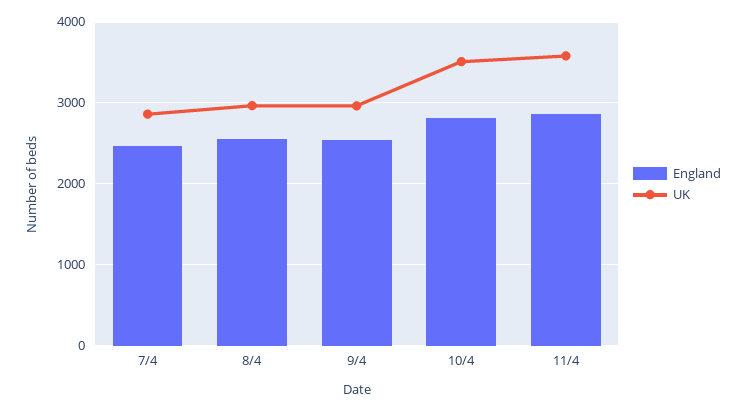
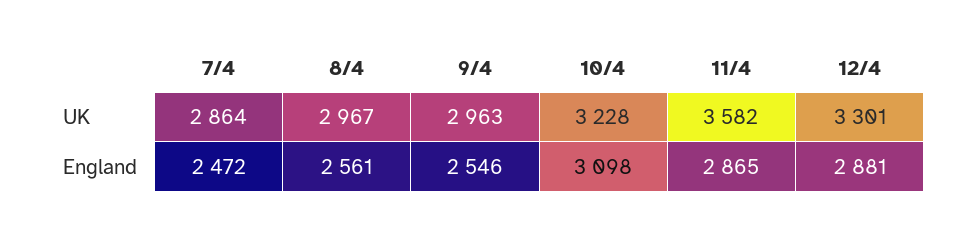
England, 10/4: 2800 -> 3098
UK, 10/4: 3500 -> 3228
UK, 12/4: none -> 3301
England, 12/4: none -> 2881

